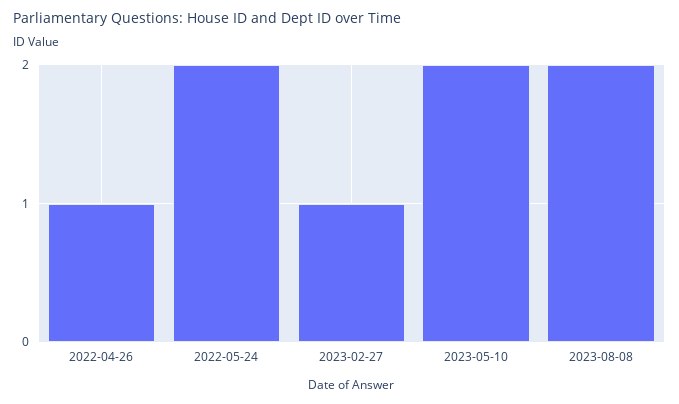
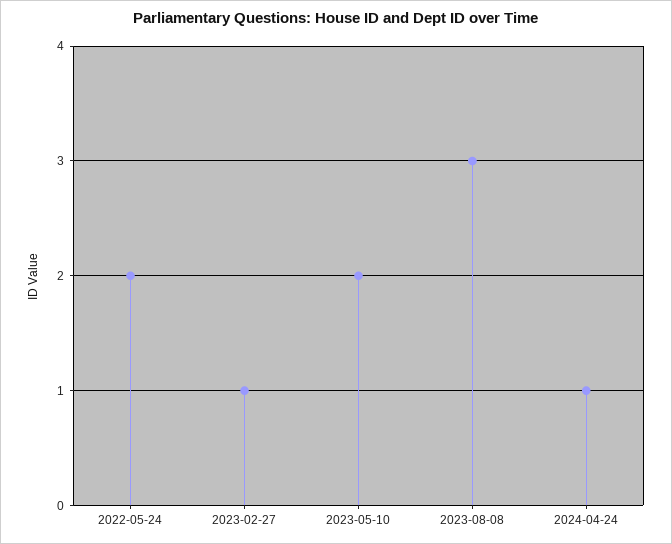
2022-04-26: 1 -> none
2023-08-08: 2 -> 3
2024-04-24: none -> 1

